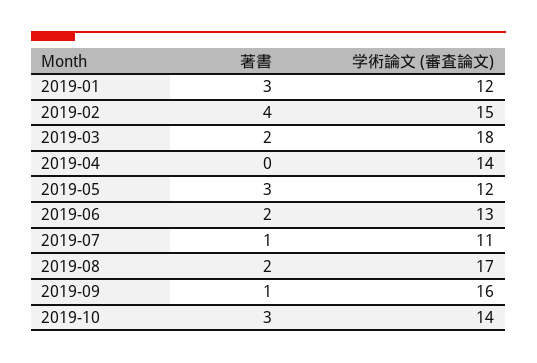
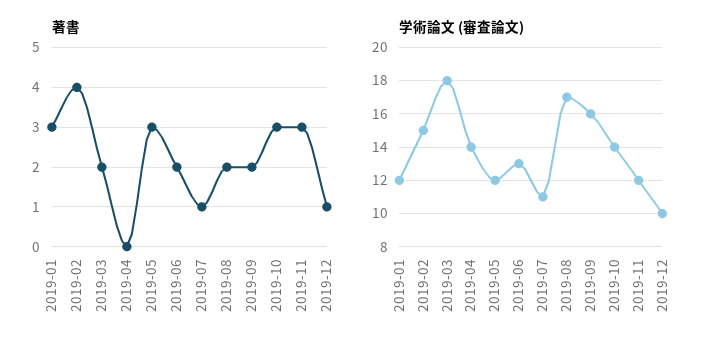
著書, 2019-09: 1 -> 2
著書, 2019-11: none -> 3
著書, 2019-12: none -> 1
学術論文 (審査論文), 2019-11: none -> 12
学術論文 (審査論文), 2019-12: none -> 10

